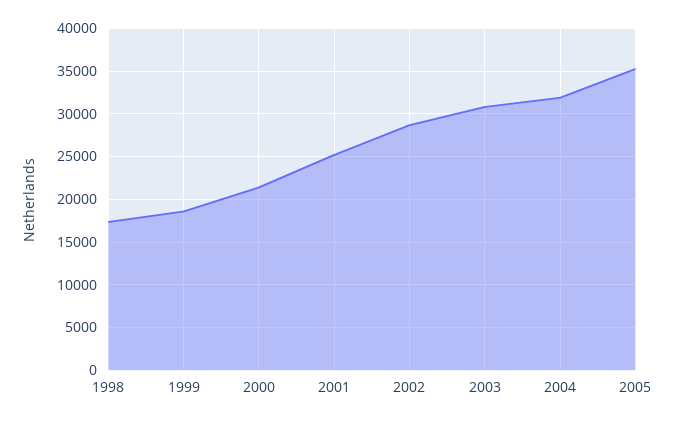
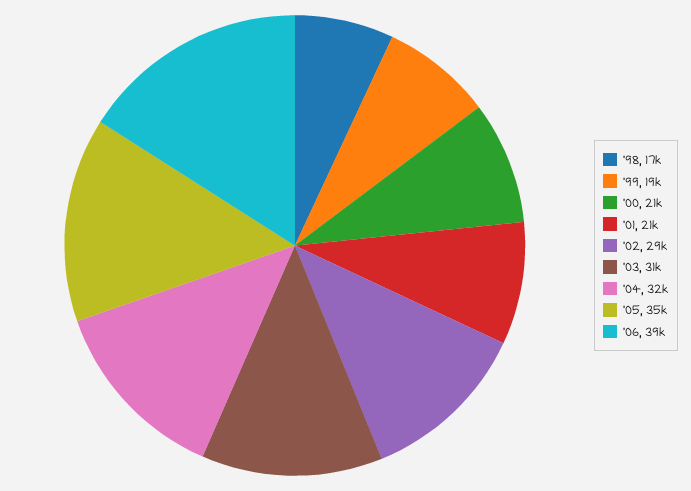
2001: 25000 -> 21000
'06: none -> 39000

